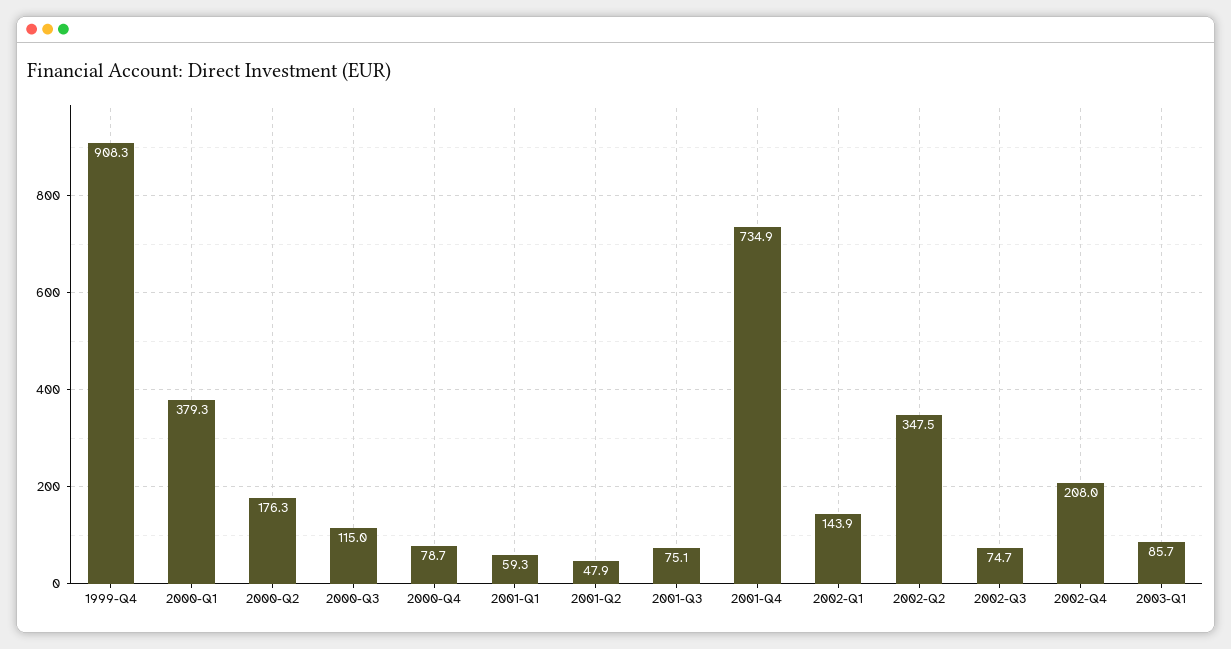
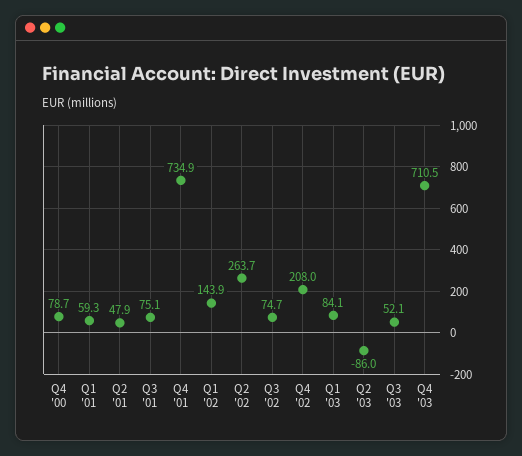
1999-Q4: 908.3 -> none
2000-Q1: 379.3 -> none
2000-Q2: 176.3 -> none
2000-Q3: 115 -> none
2002-Q2: 347.5 -> 263.7
2003-Q1: 85.7 -> 84.1
Q2 '03: none -> -86
Q3 '03: none -> 52.1
Q4 '03: none -> 710.5

